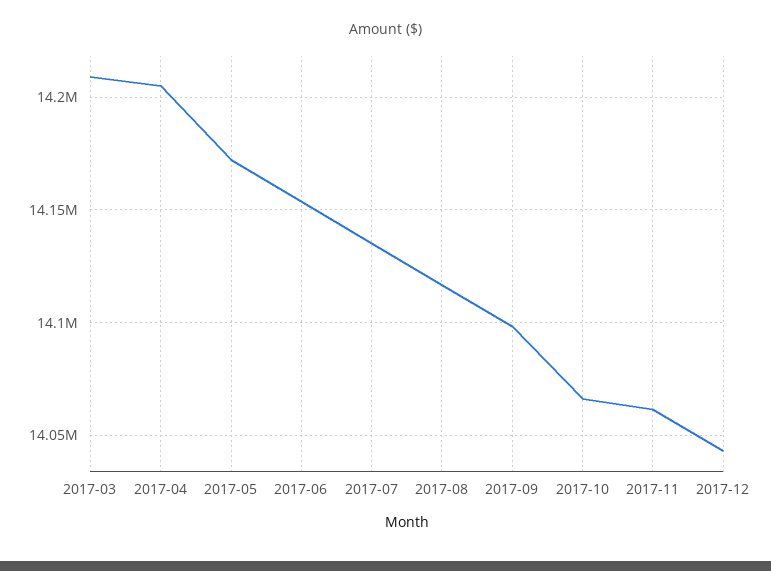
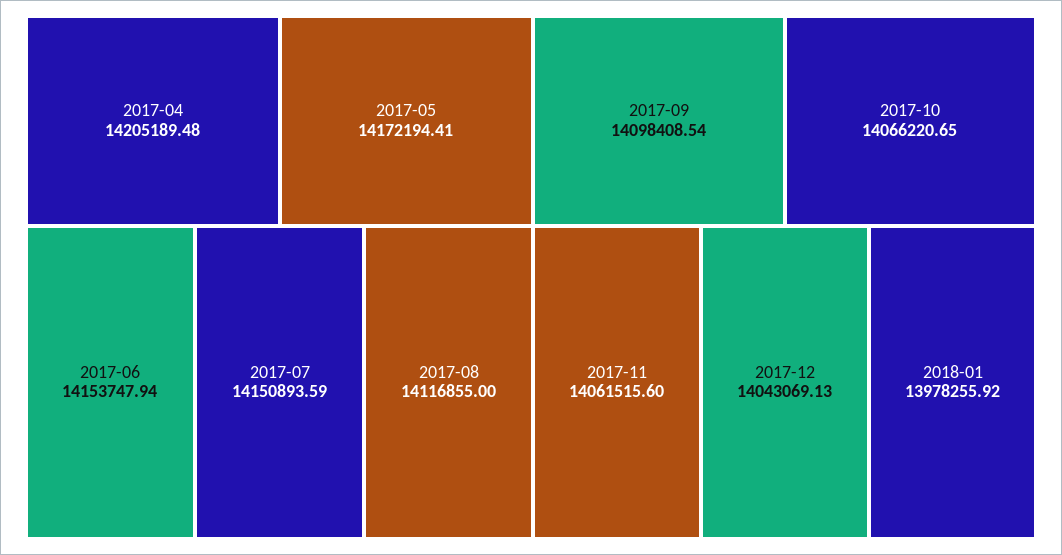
2017-03: 14210000 -> none
2017-07: 14135000 -> 14150893.59
2018-01: none -> 13978255.92

